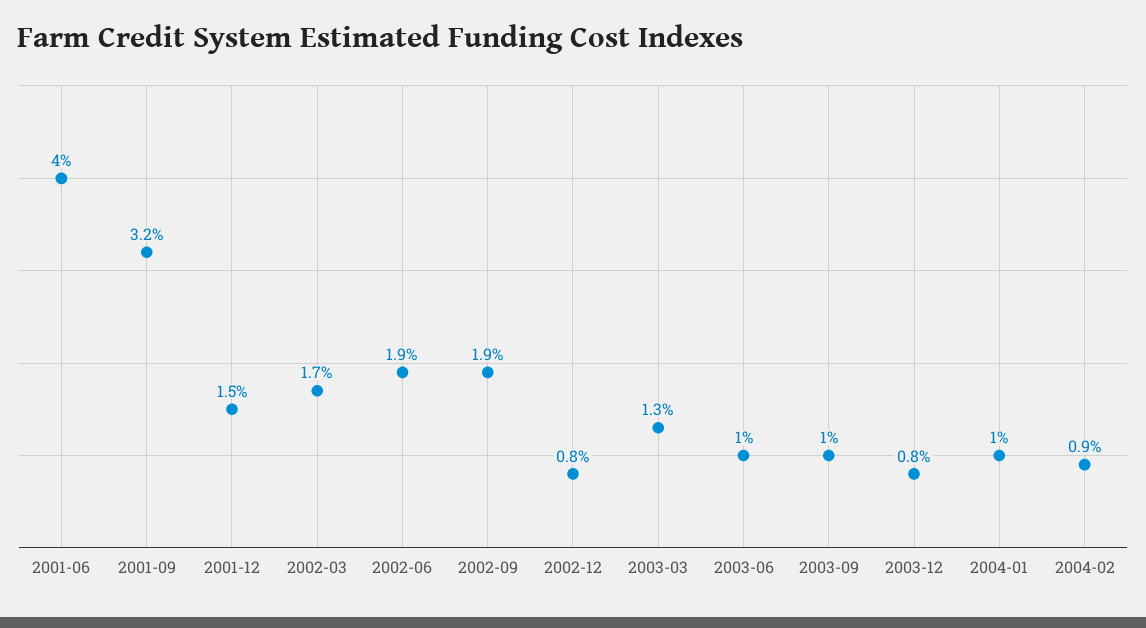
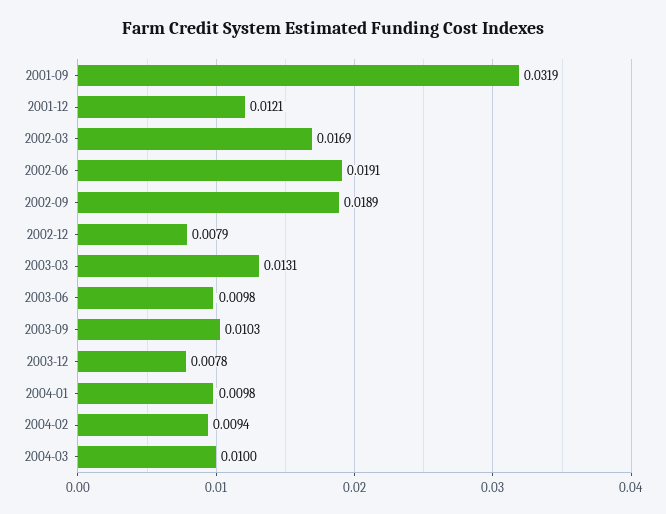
2001-06: 0.04 -> none
2001-12: 0.015 -> 0.0121
2004-03: none -> 0.01

